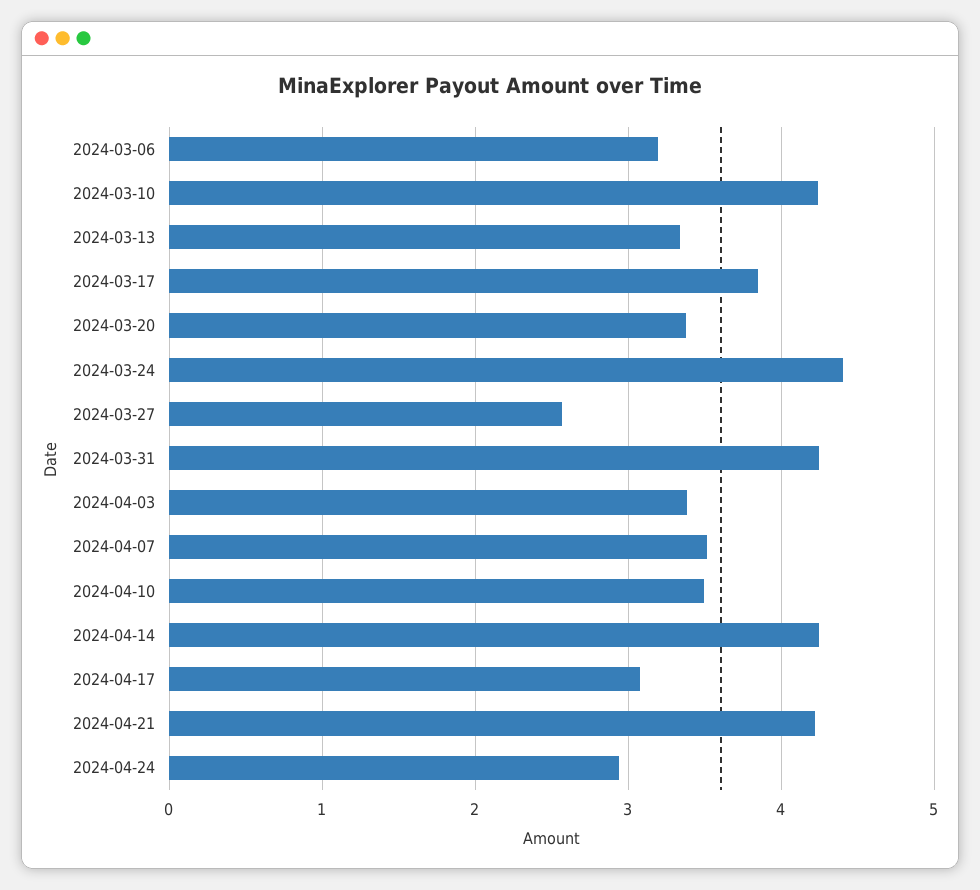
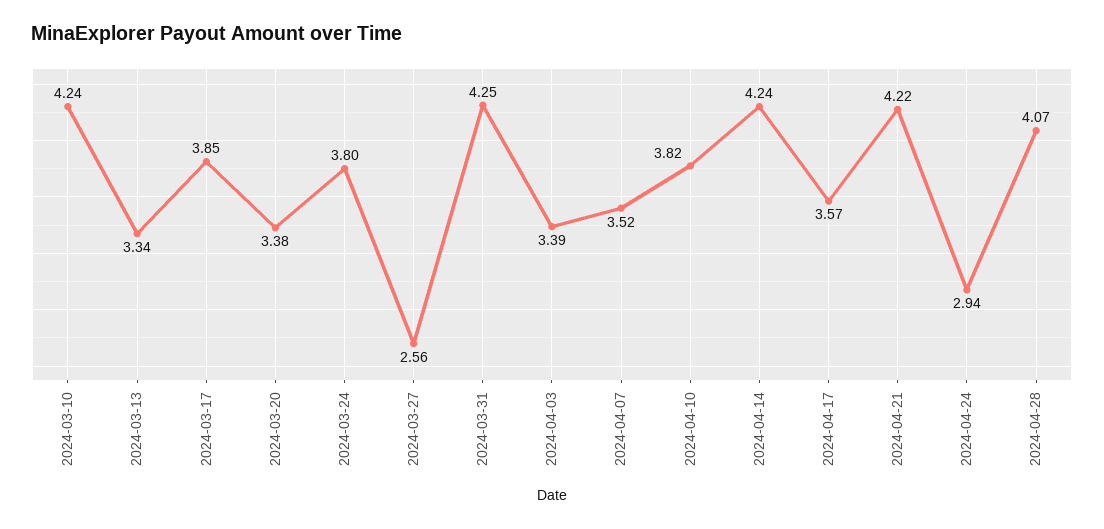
2024-03-06: 3.2 -> none
2024-03-24: 4.4 -> 3.8
2024-04-10: 3.5 -> 3.82
2024-04-17: 3.1 -> 3.57
2024-04-28: none -> 4.07

